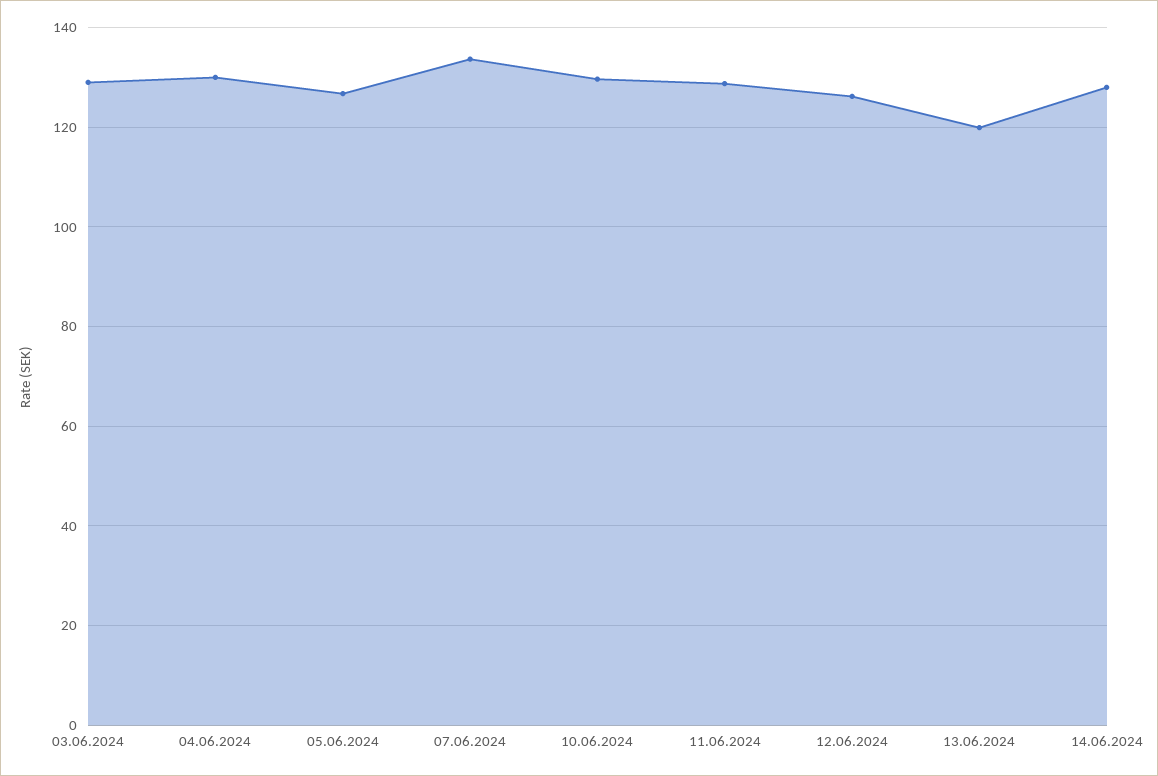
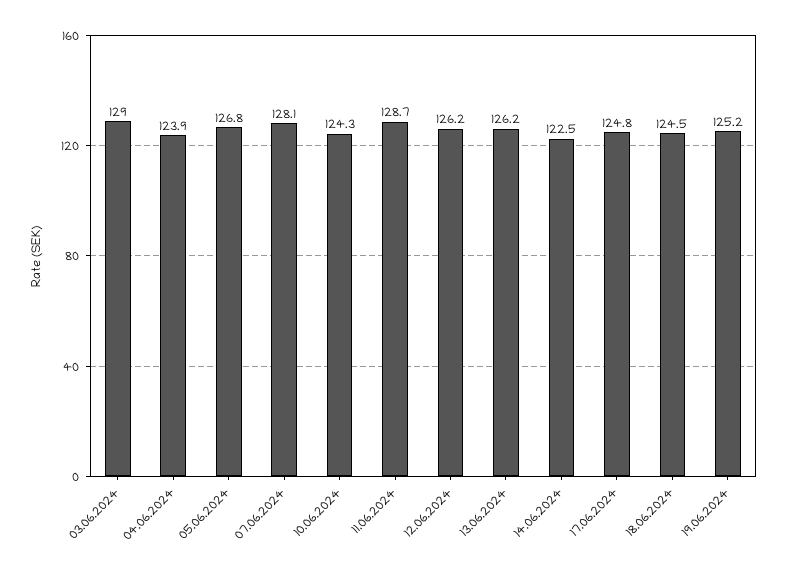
04.06.2024: 130 -> 123.9
07.06.2024: 134 -> 128.1
10.06.2024: 130 -> 124.3
13.06.2024: 120 -> 126.2
14.06.2024: 128 -> 122.5
17.06.2024: none -> 124.8
18.06.2024: none -> 124.5
19.06.2024: none -> 125.2

